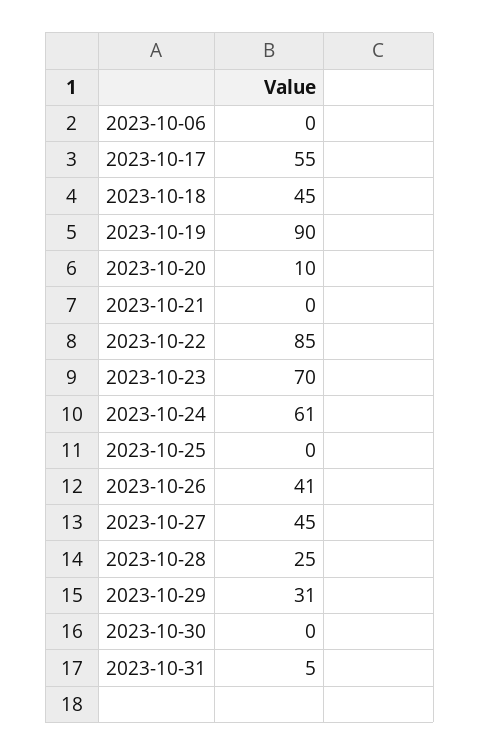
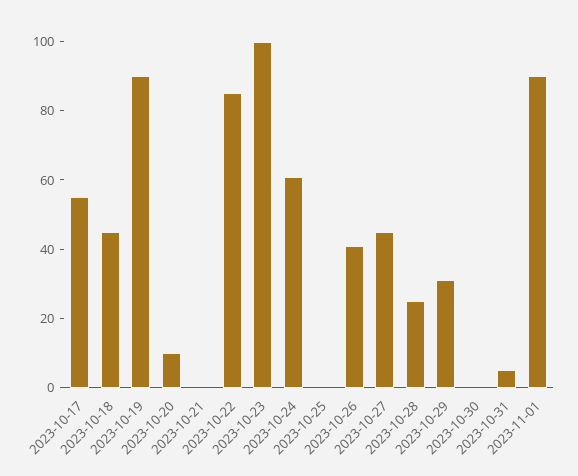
2023-10-06: 0 -> none
2023-10-23: 70 -> 100
2023-11-01: none -> 90

